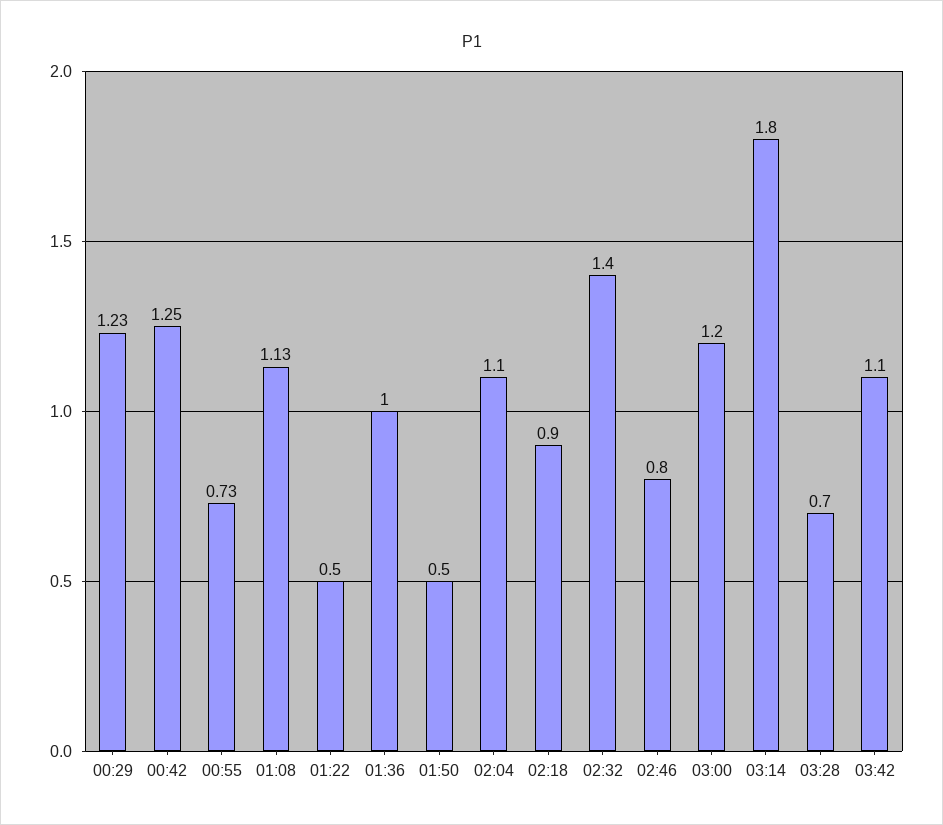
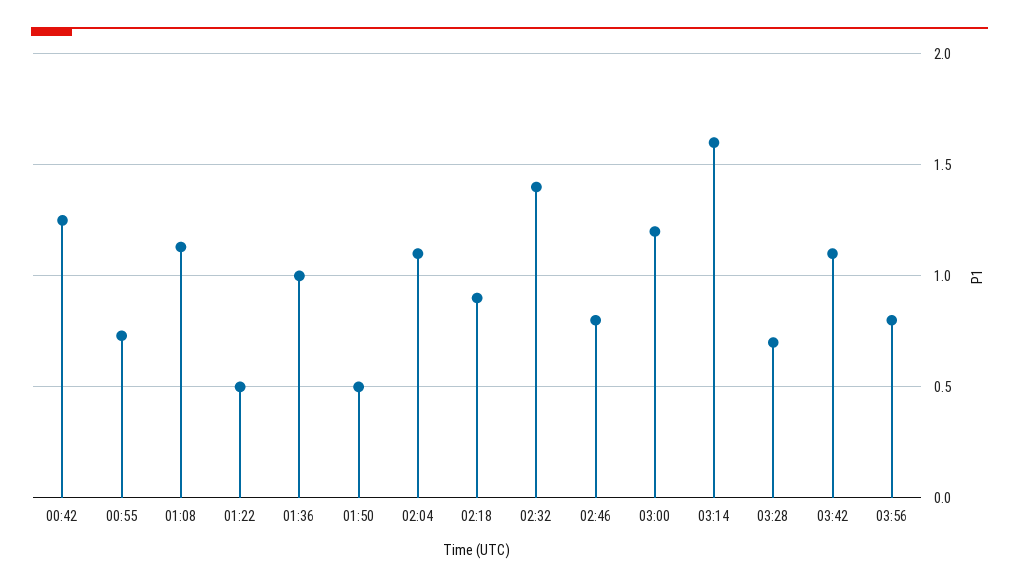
00:29: 1.23 -> none
03:14: 1.8 -> 1.6
03:56: none -> 0.8

